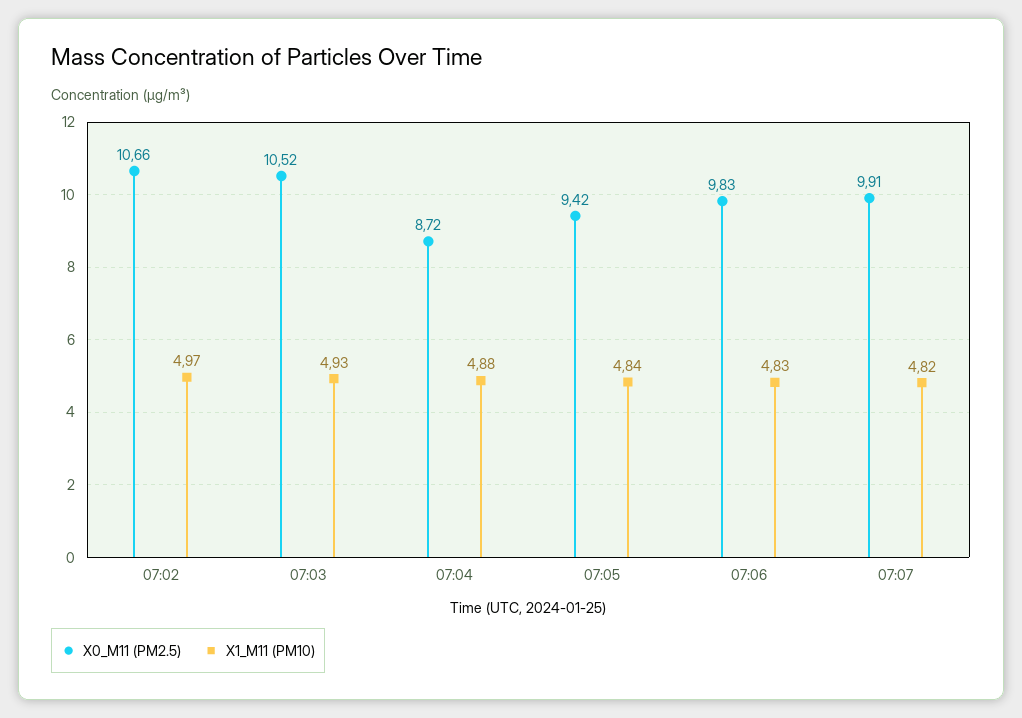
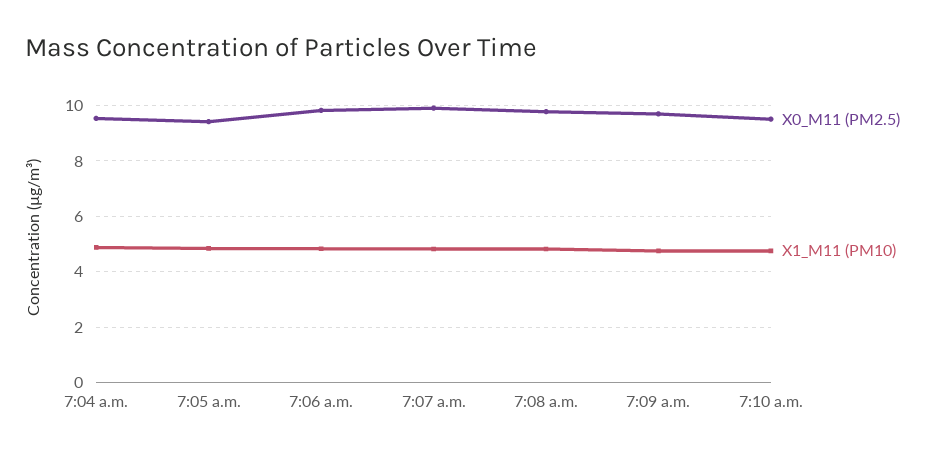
X0_M11 (PM2.5), 07:02: 10.66 -> none
X1_M11 (PM10), 07:02: 4.97 -> none
X0_M11 (PM2.5), 07:03: 10.52 -> none
X1_M11 (PM10), 07:03: 4.93 -> none
X0_M11 (PM2.5), 07:04: 8.72 -> 9.5
X0_M11 (PM2.5), 7:08 a.m.: none -> 9.75
X1_M11 (PM10), 7:08 a.m.: none -> 4.75
X0_M11 (PM2.5), 7:09 a.m.: none -> 9.75
X1_M11 (PM10), 7:09 a.m.: none -> 4.75
X0_M11 (PM2.5), 7:10 a.m.: none -> 9.5
X1_M11 (PM10), 7:10 a.m.: none -> 4.75

